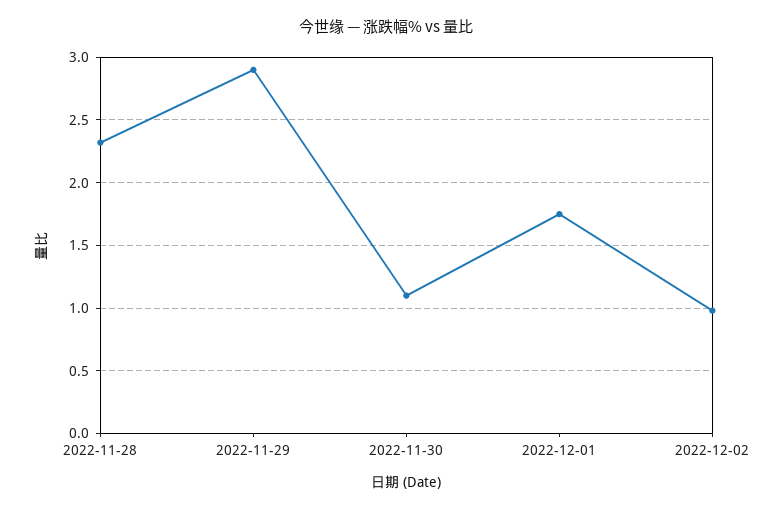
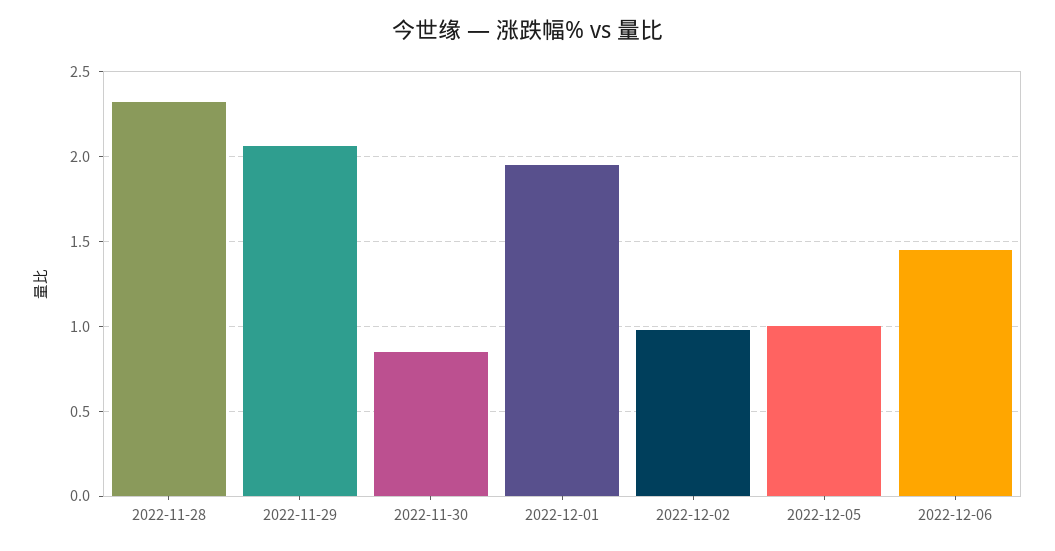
2022-11-29: 2.9 -> 2.05
2022-11-30: 1.1 -> 0.85
2022-12-01: 1.75 -> 1.95
2022-12-05: none -> 1
2022-12-06: none -> 1.45

